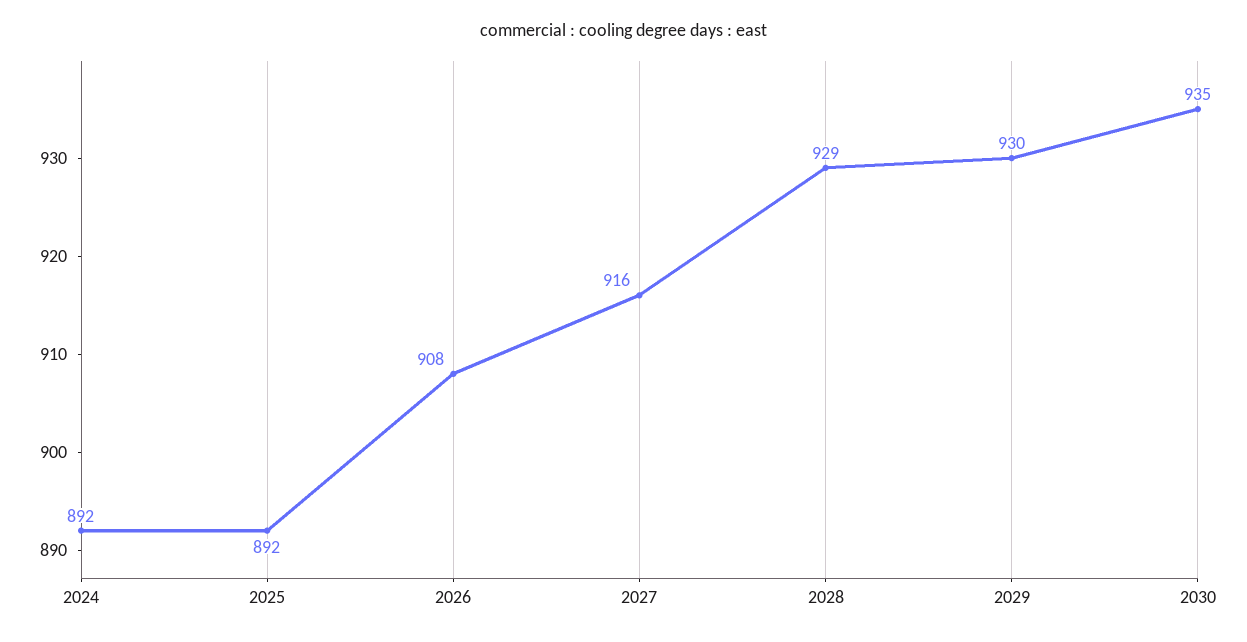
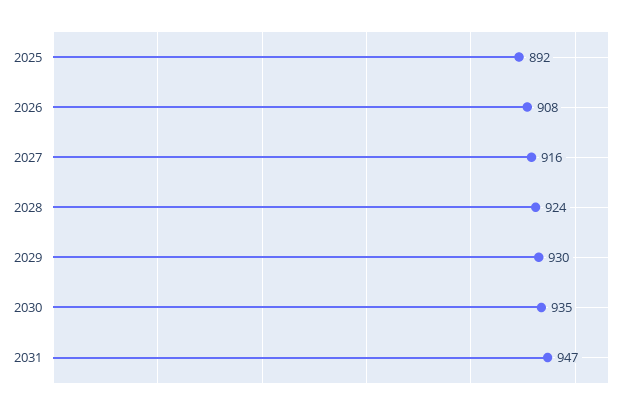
2024: 892 -> none
2028: 929 -> 924
2031: none -> 947

